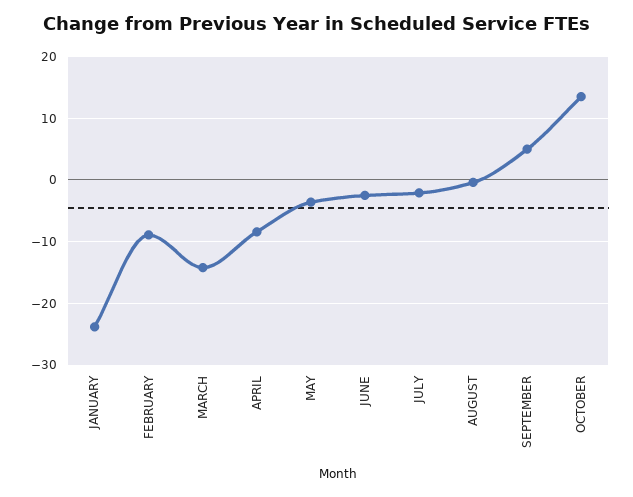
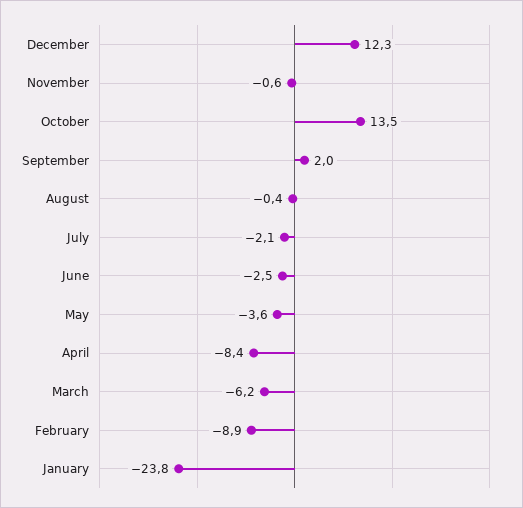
MARCH: -14 -> -6.2
SEPTEMBER: 5 -> 2
December: none -> 12.3
November: none -> -0.6

